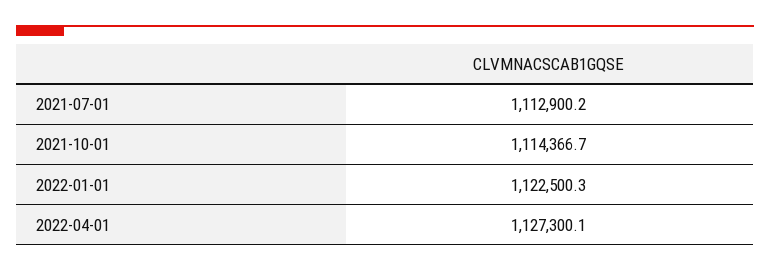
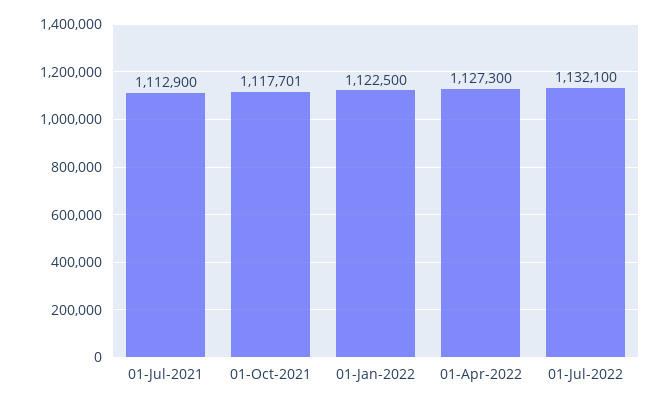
2021-10-01: 1114366.7 -> 1117701
01-Jul-2022: none -> 1132100

